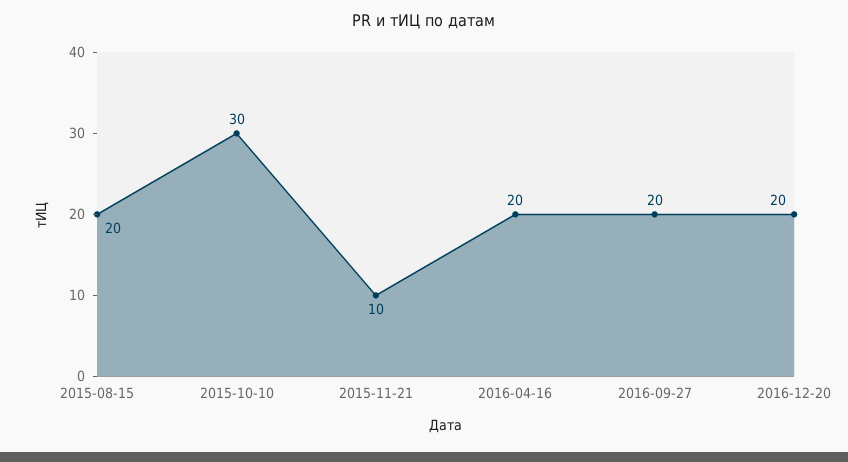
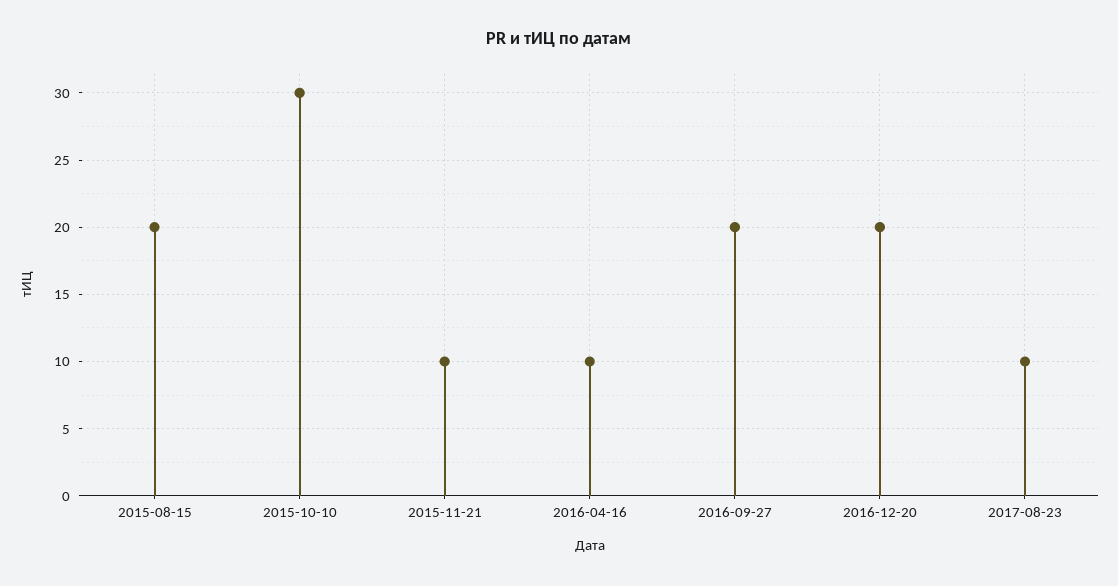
2016-04-16: 20 -> 10
2017-08-23: none -> 10

